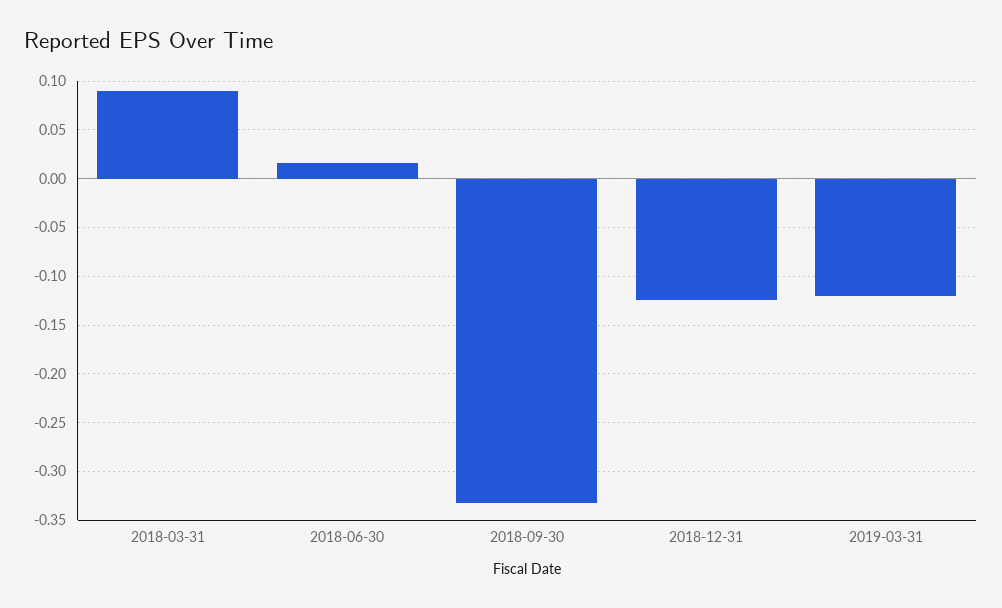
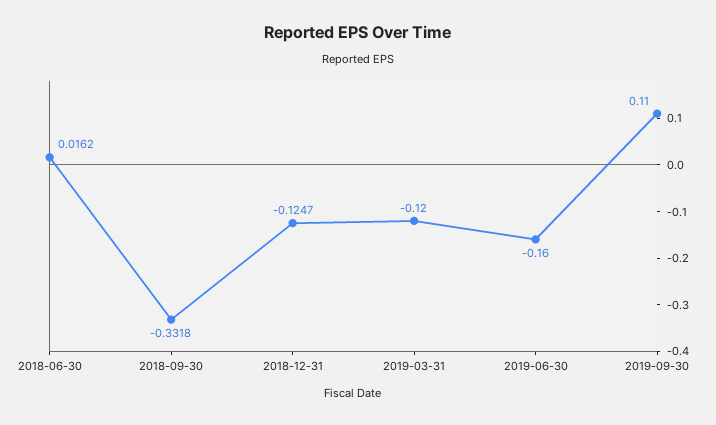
2018-03-31: 0.09 -> none
2019-06-30: none -> -0.16
2019-09-30: none -> 0.11

